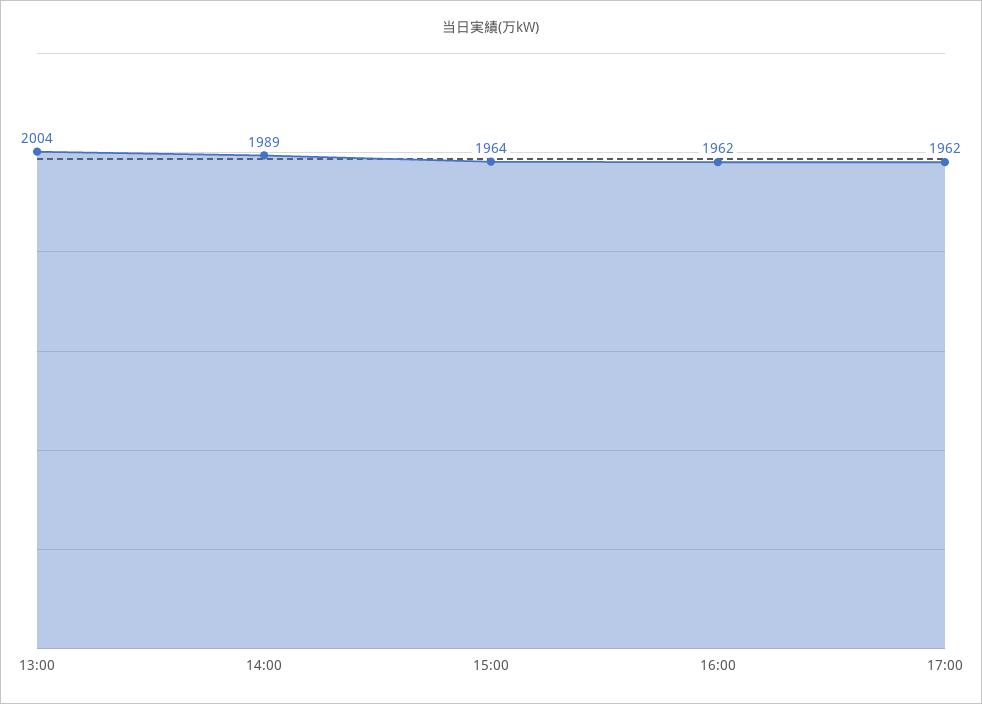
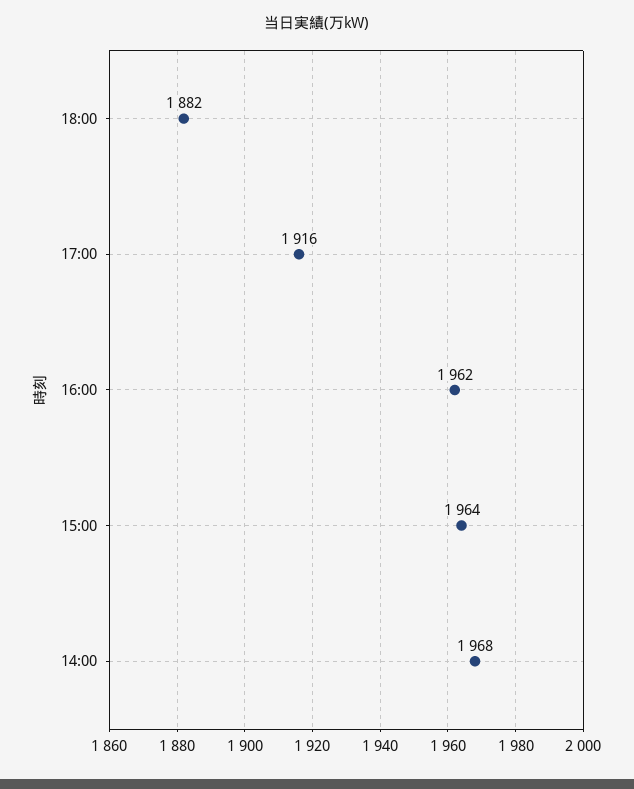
13:00: 2004 -> none
14:00: 1989 -> 1968
17:00: 1962 -> 1916
18:00: none -> 1882

